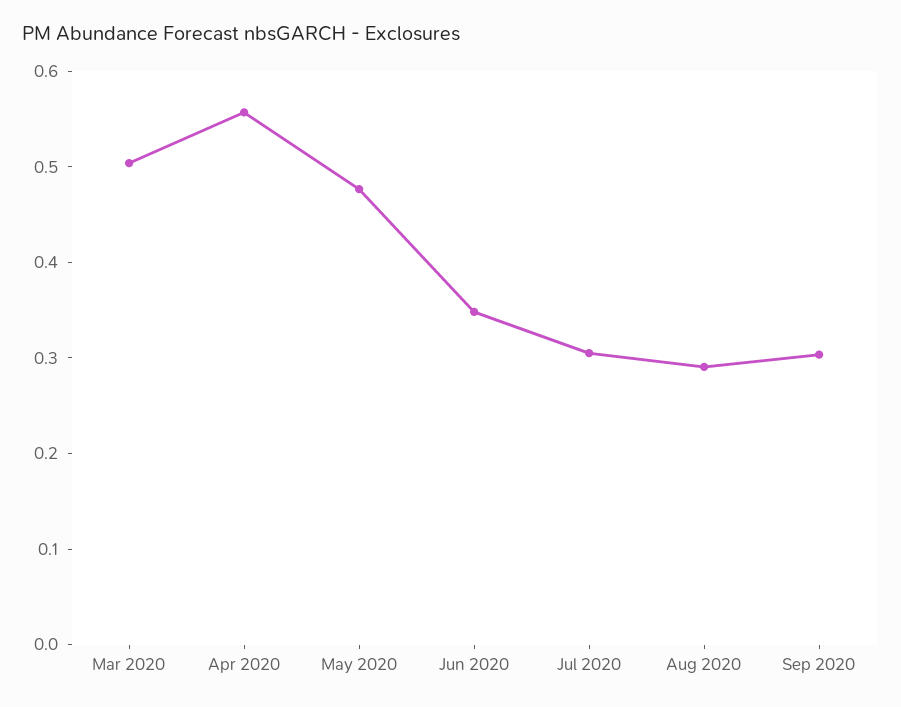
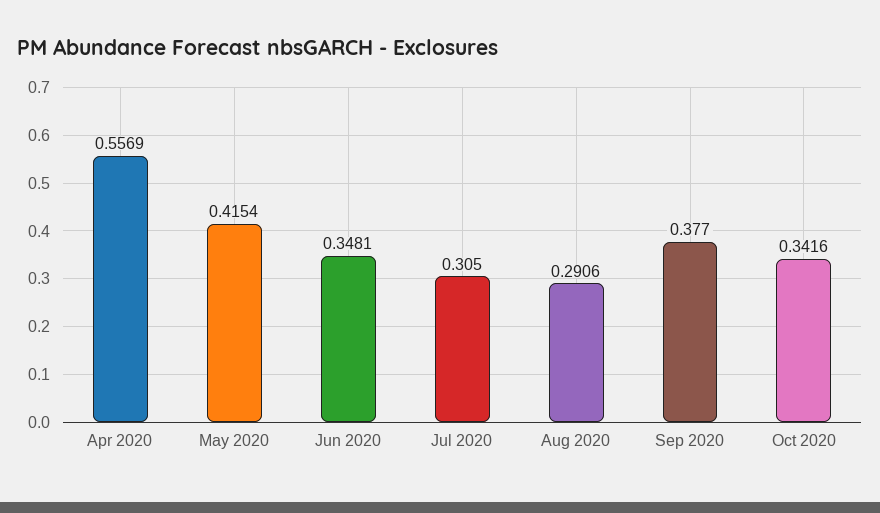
Mar 2020: 0.5 -> none
May 2020: 0.48 -> 0.4154
Sep 2020: 0.3 -> 0.377
Oct 2020: none -> 0.3416

